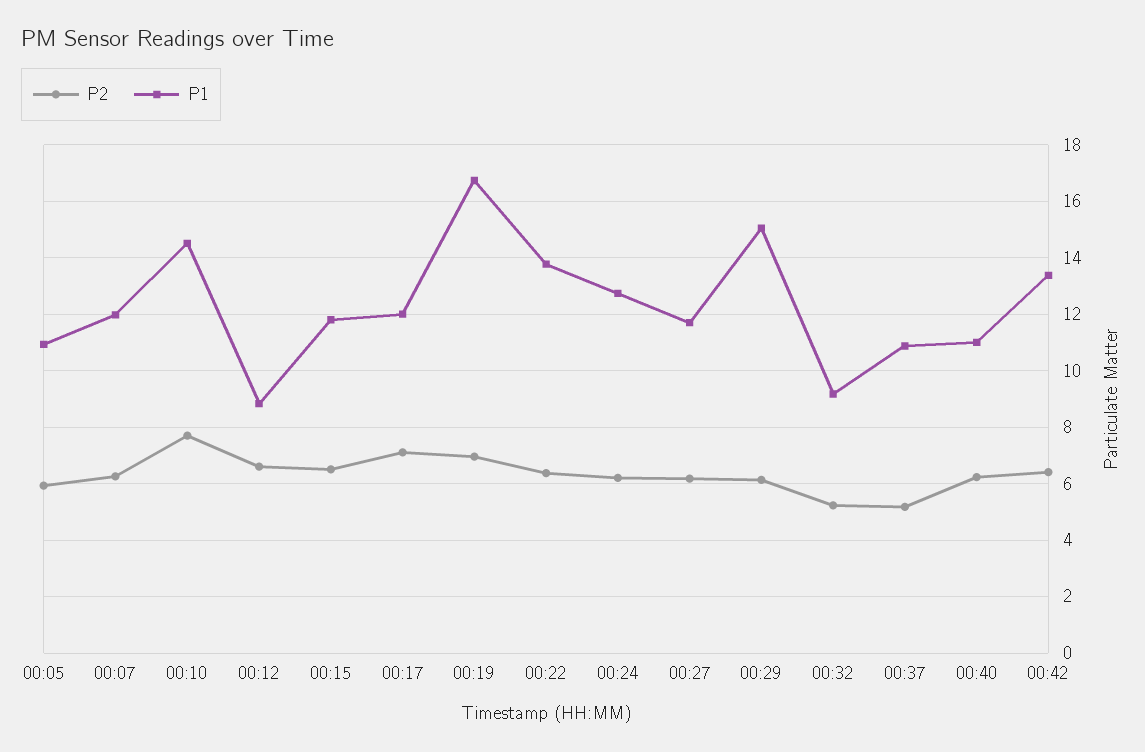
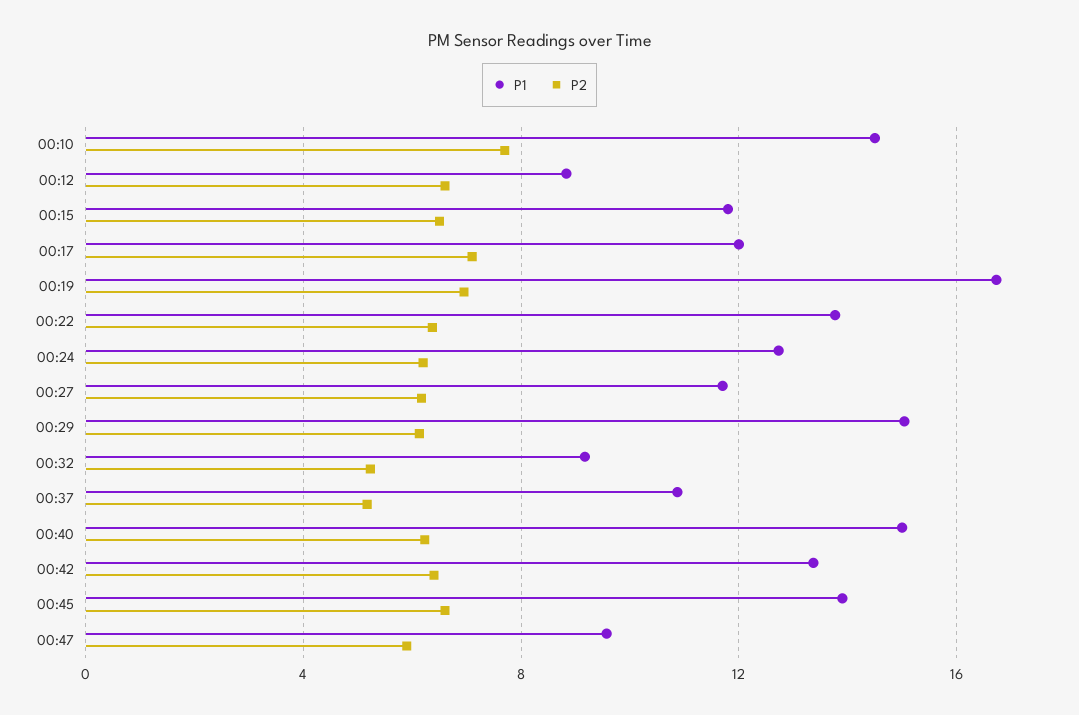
P2, 00:05: 6 -> none
P1, 00:05: 11 -> none
P2, 00:07: 6.25 -> none
P1, 00:07: 12 -> none
P1, 00:40: 11 -> 15
P1, 00:45: none -> 14
P2, 00:45: none -> 6.5
P1, 00:47: none -> 9.5
P2, 00:47: none -> 6

